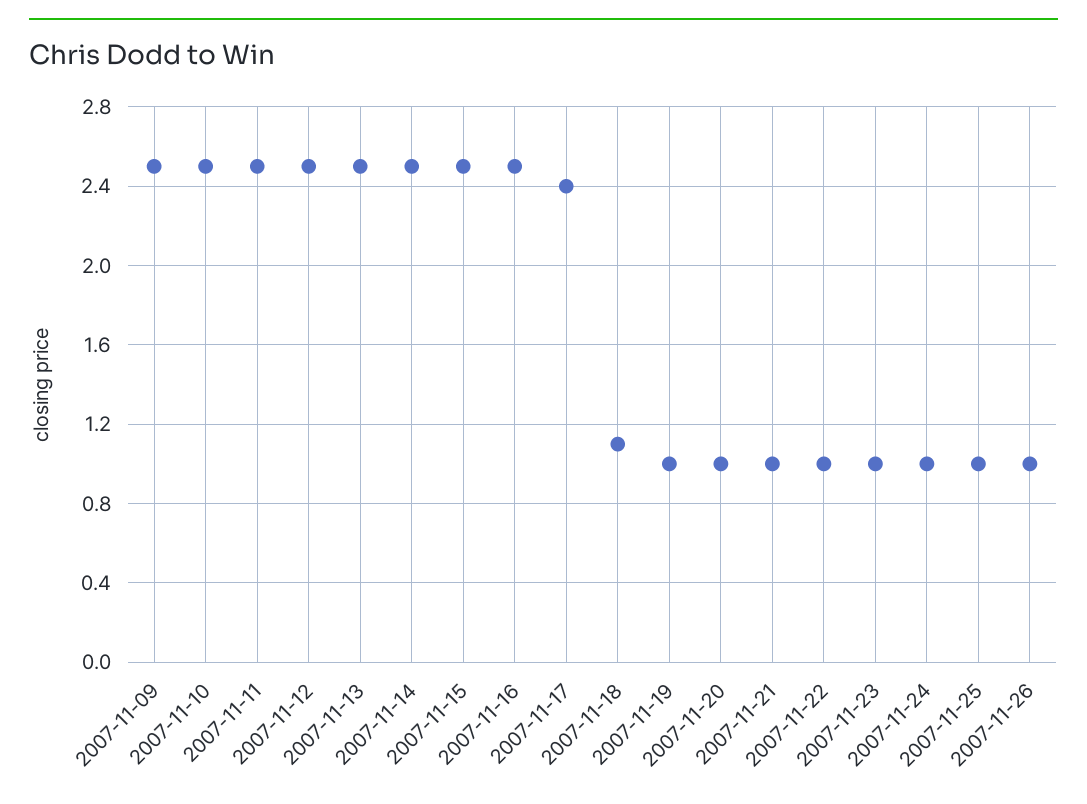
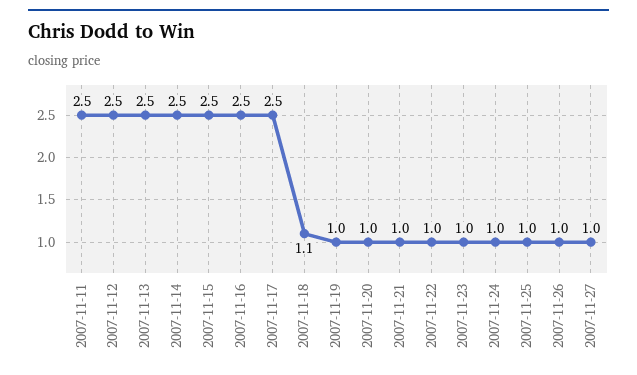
2007-11-09: 2.5 -> none
2007-11-10: 2.5 -> none
2007-11-17: 2.4 -> 2.5
2007-11-27: none -> 1

